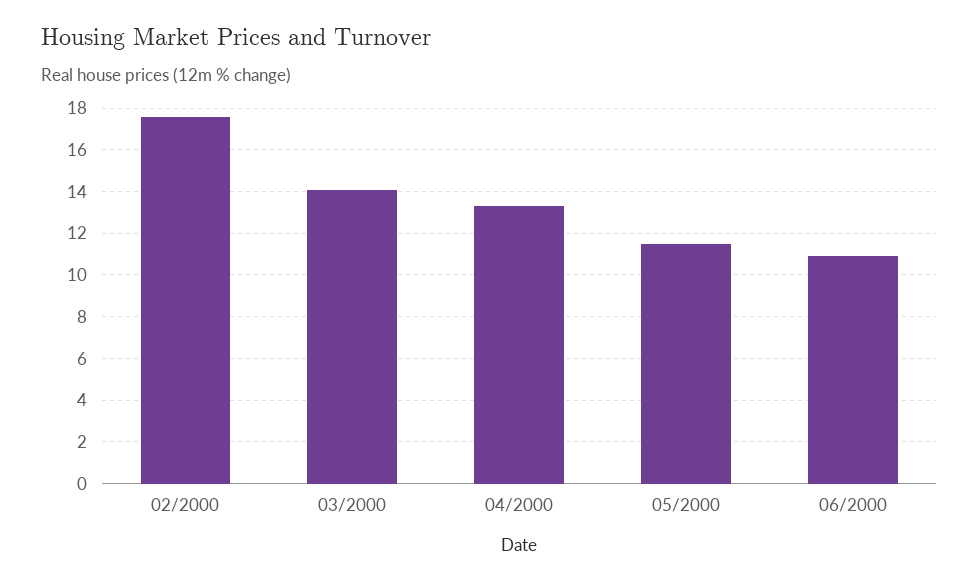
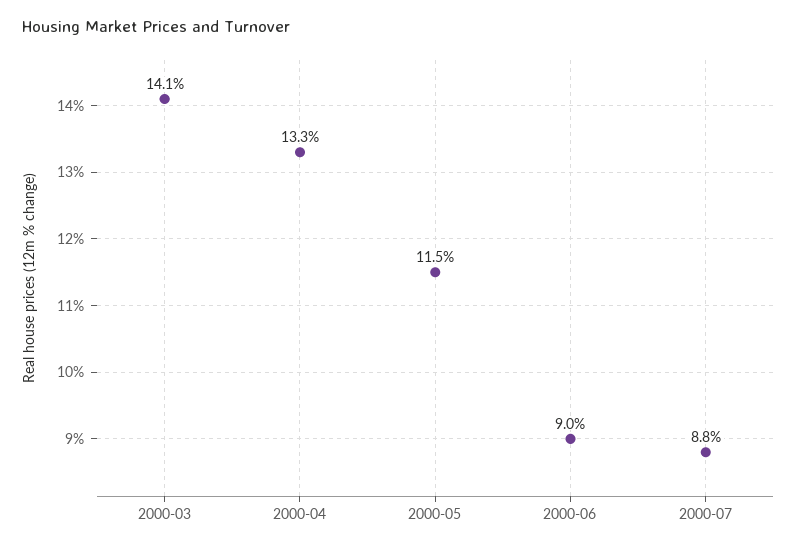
02/2000: 17.5 -> none
06/2000: 11 -> 9
2000-07: none -> 8.8

